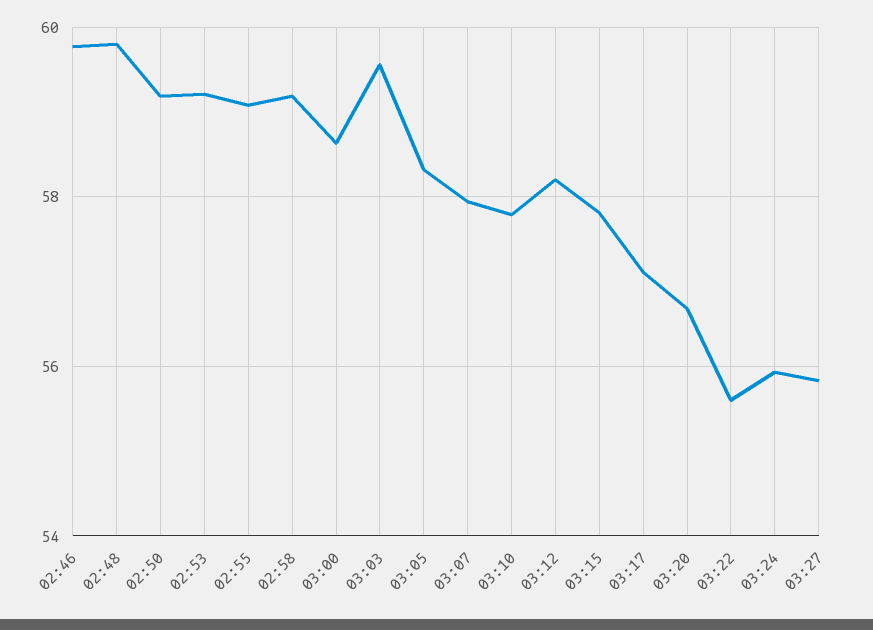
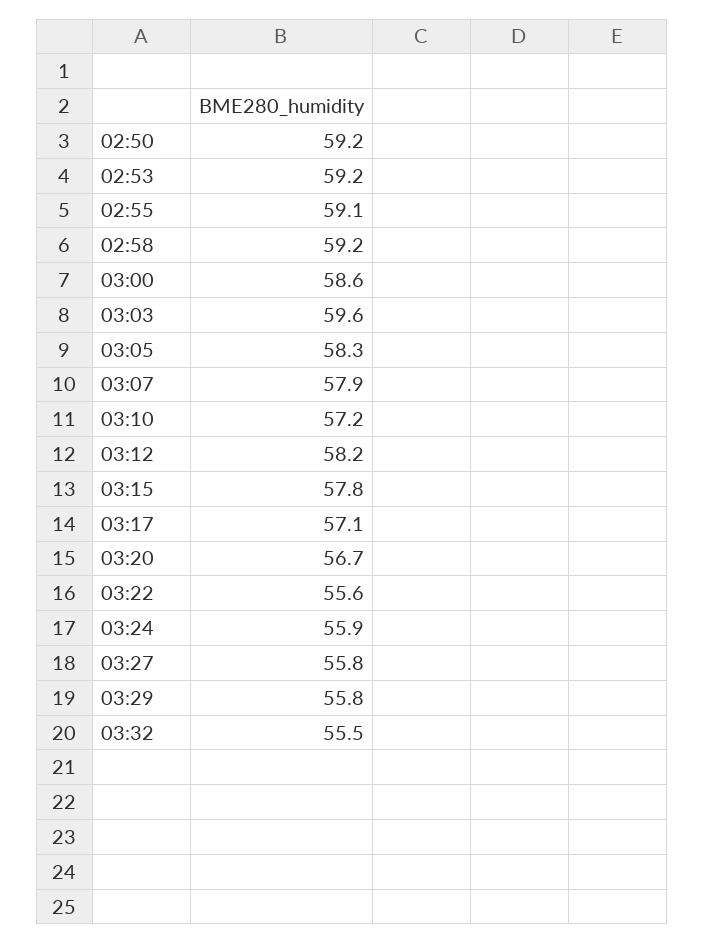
02:46: 59.8 -> none
02:48: 59.8 -> none
03:10: 57.8 -> 57.2
03:29: none -> 55.8
03:32: none -> 55.5

